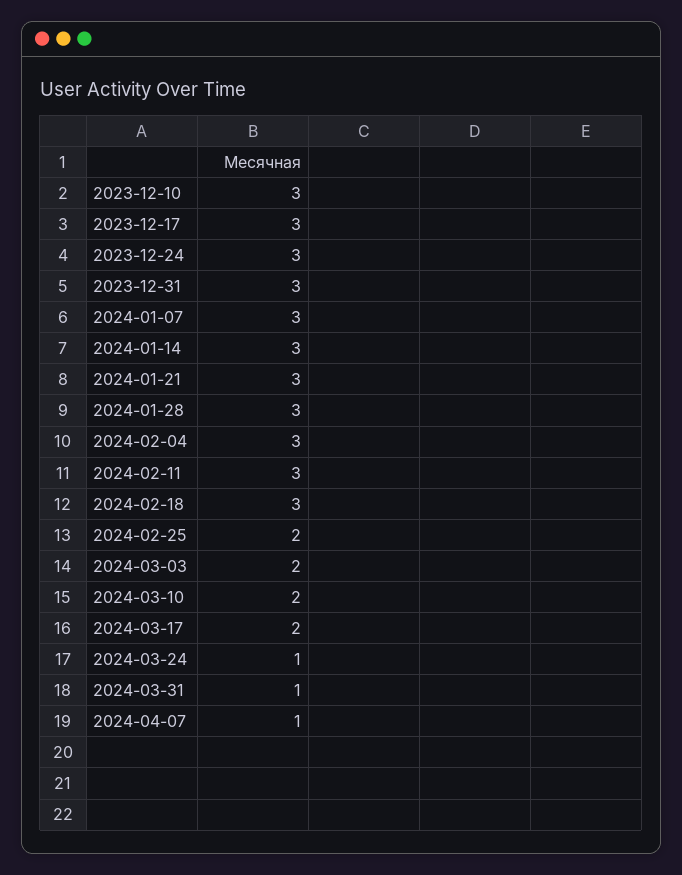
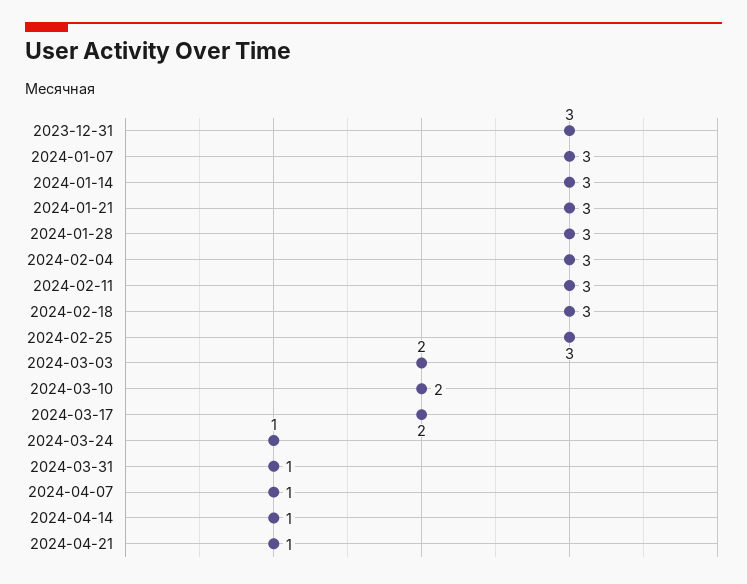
2023-12-10: 3 -> none
2023-12-17: 3 -> none
2023-12-24: 3 -> none
2024-02-25: 2 -> 3
2024-04-14: none -> 1
2024-04-21: none -> 1

